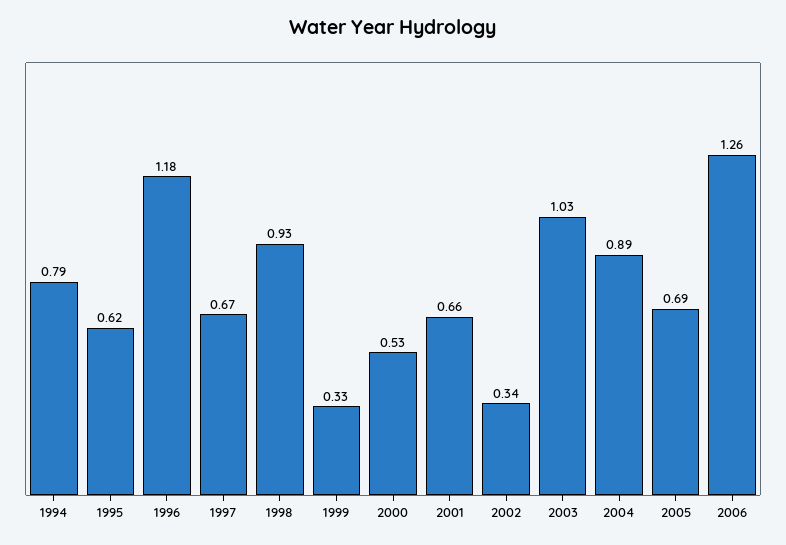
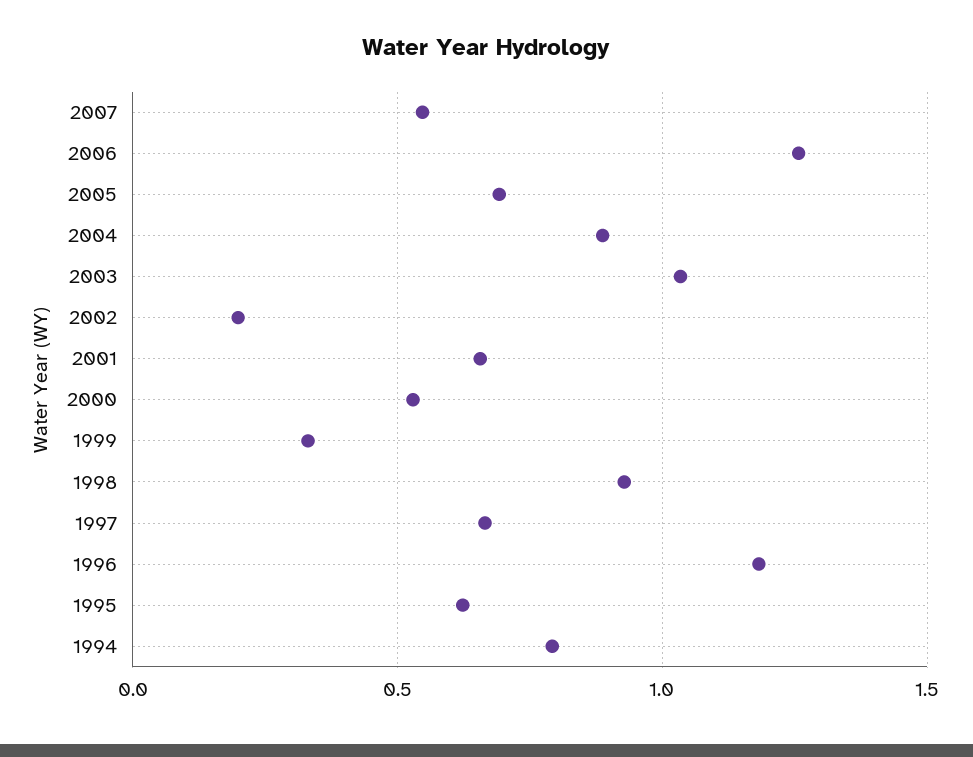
2002: 0.34 -> 0.2
2007: none -> 0.55

